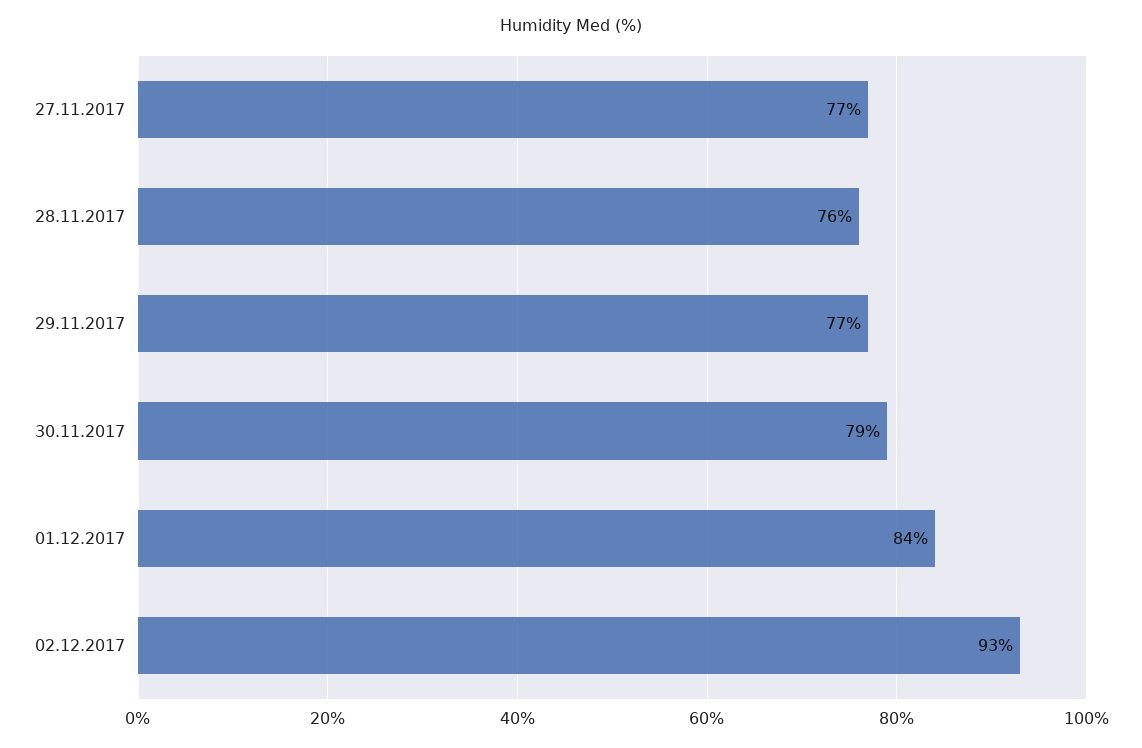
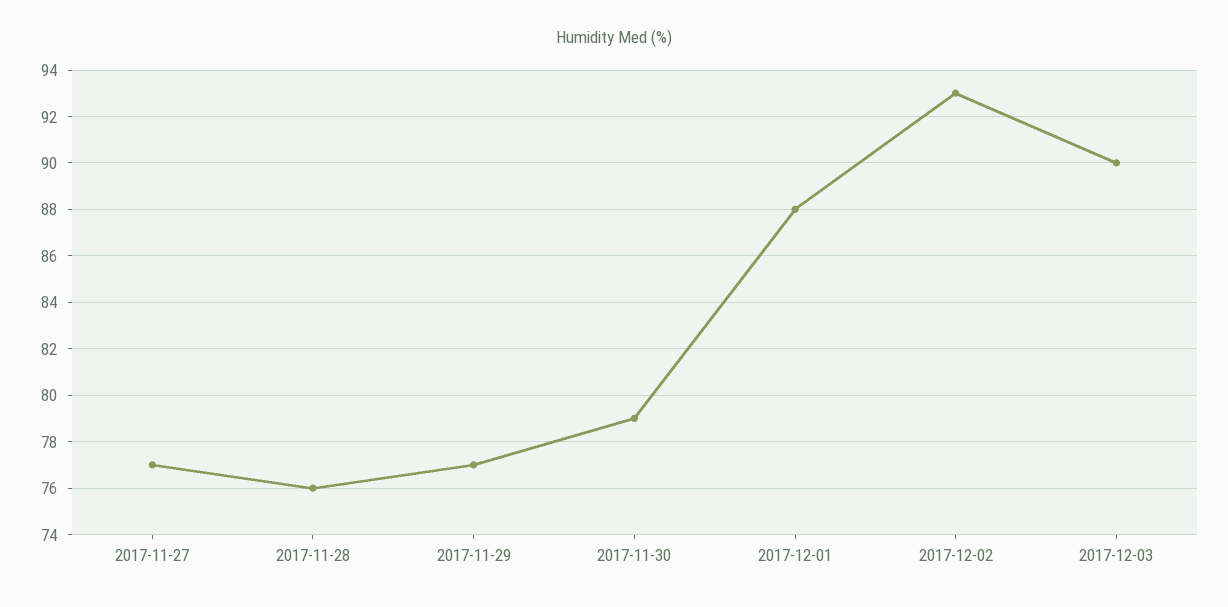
01.12.2017: 84 -> 88
2017-12-03: none -> 90

